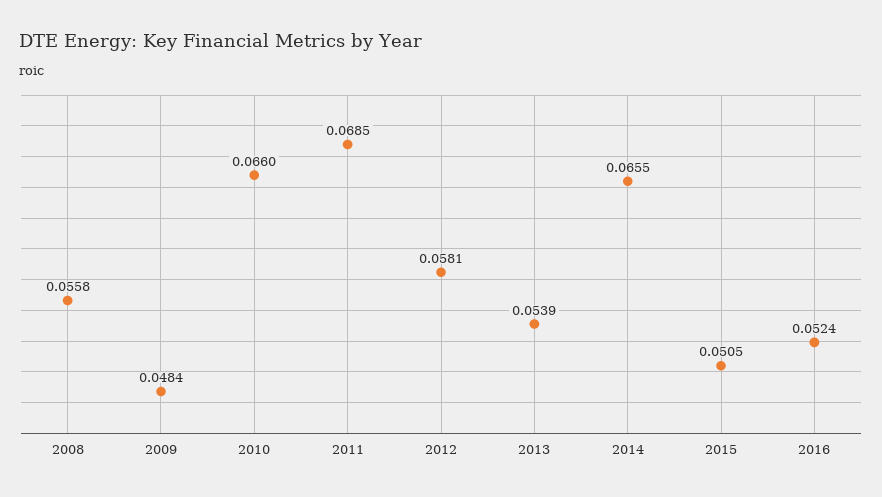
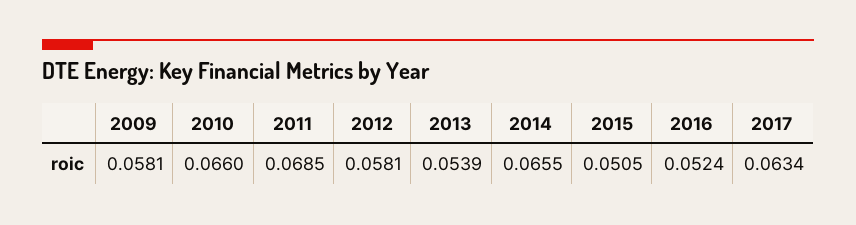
2008: 0.0558 -> none
2009: 0.0484 -> 0.0581
2017: none -> 0.0634

